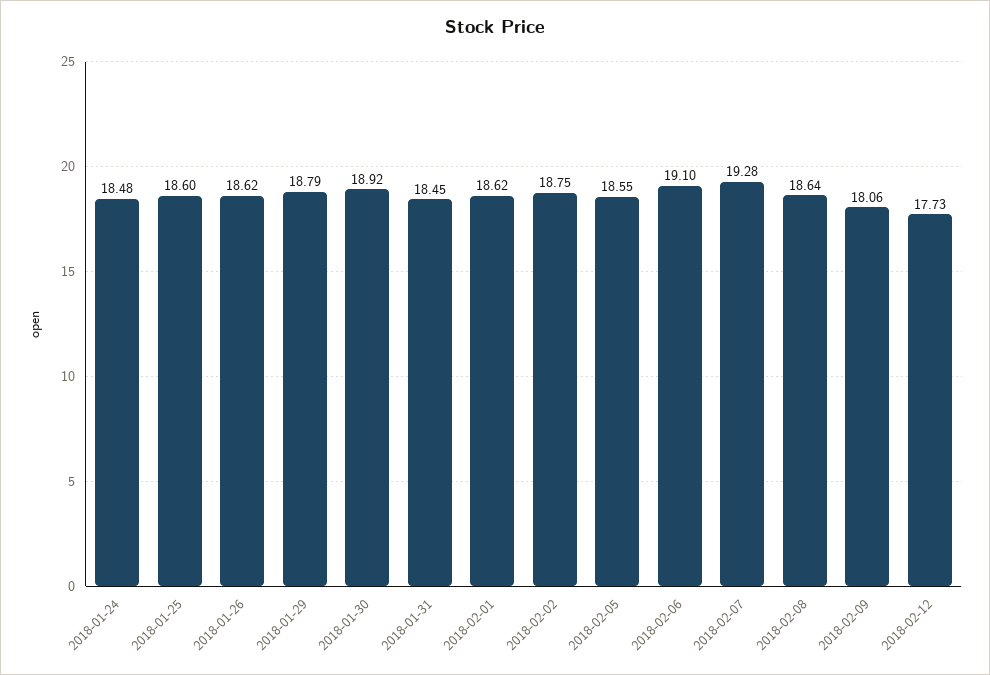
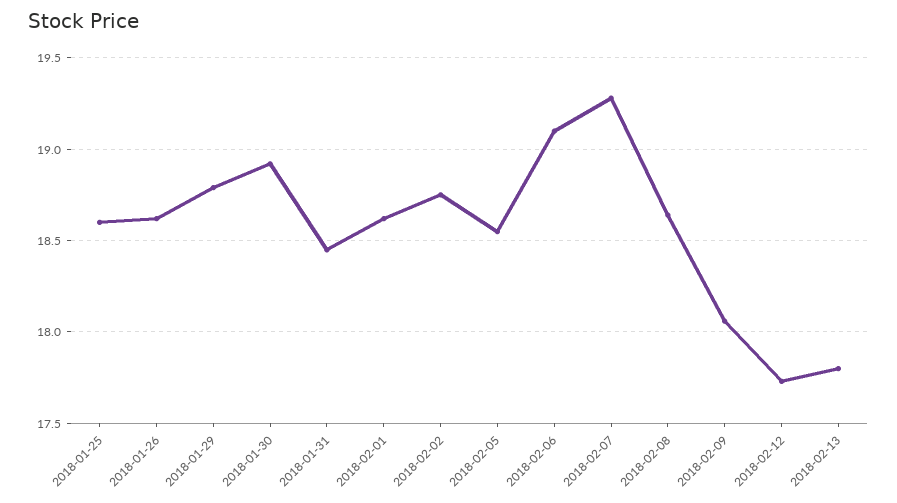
2018-01-24: 18.48 -> none
2018-02-13: none -> 17.8

